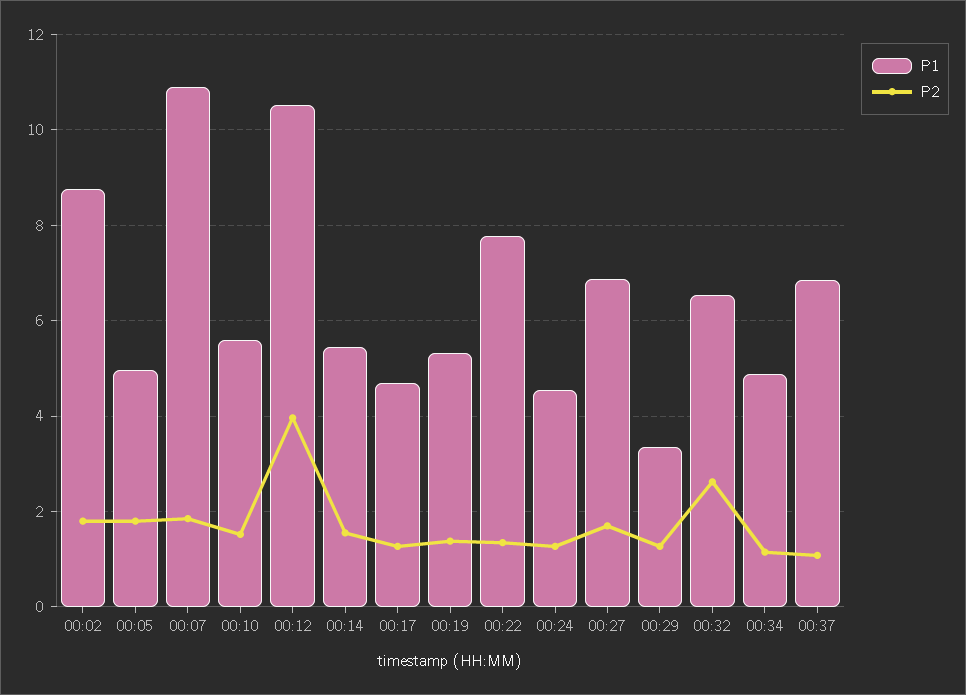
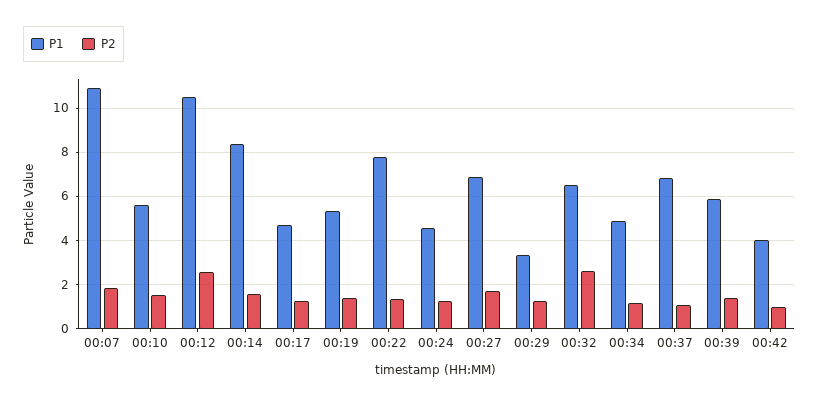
P1, 00:02: 8.8 -> none
P2, 00:02: 1.8 -> none
P1, 00:05: 5 -> none
P2, 00:05: 1.8 -> none
P2, 00:12: 4 -> 2.5
P1, 00:14: 5.4 -> 8.5
P1, 00:39: none -> 6
P2, 00:39: none -> 1.5
P1, 00:42: none -> 4
P2, 00:42: none -> 1

